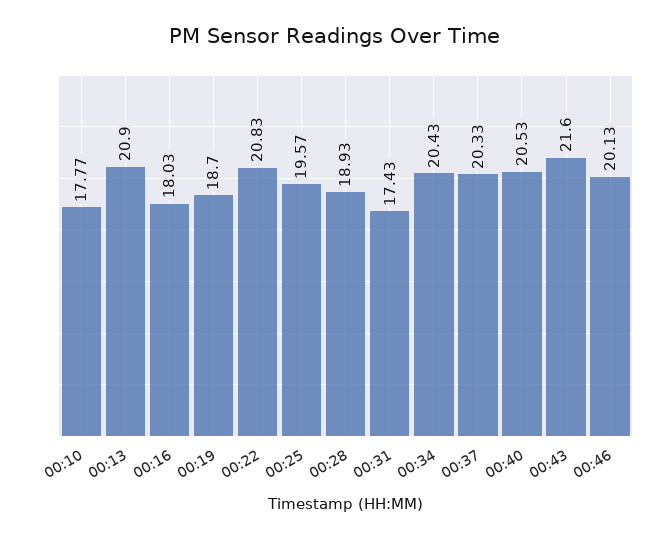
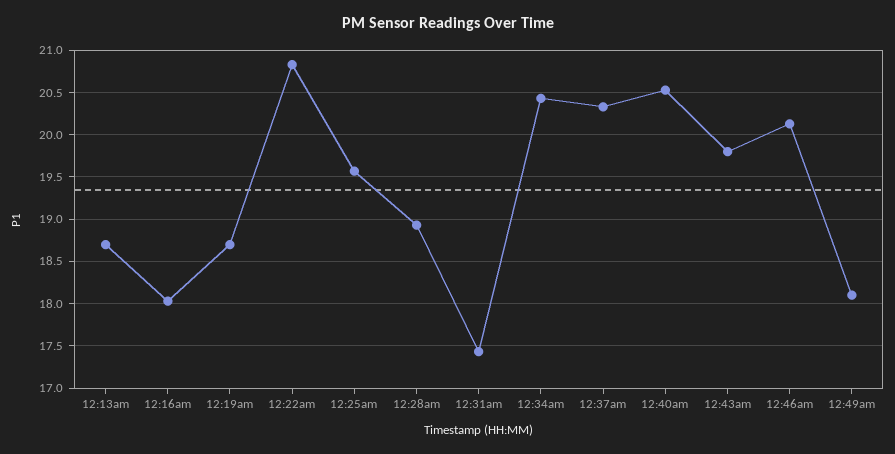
00:10: 17.77 -> none
00:13: 20.9 -> 18.7
00:43: 21.6 -> 19.8
12:49am: none -> 18.1

